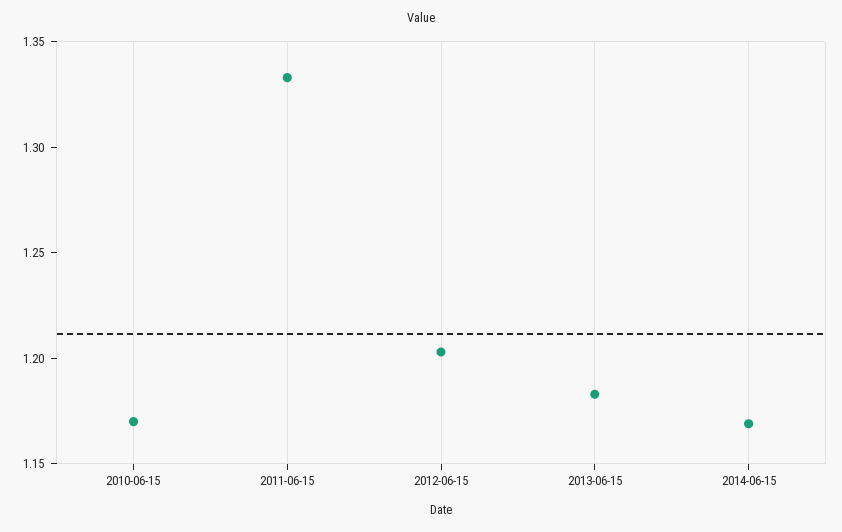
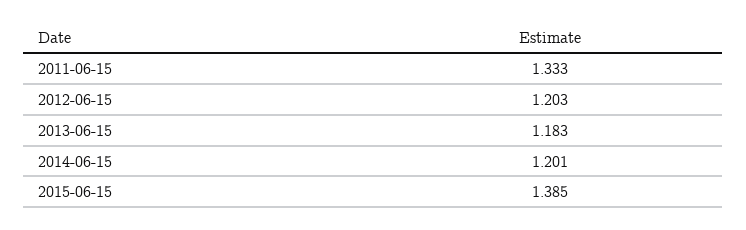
2010-06-15: 1.17 -> none
2014-06-15: 1.17 -> 1.201
2015-06-15: none -> 1.385

